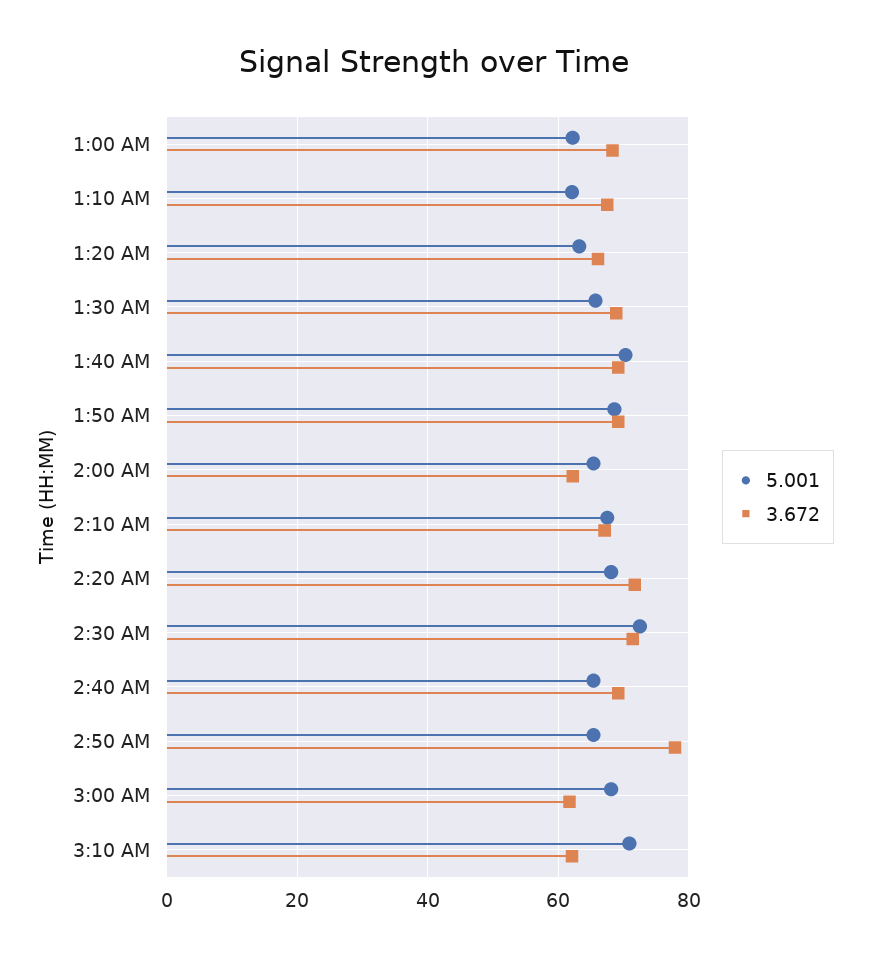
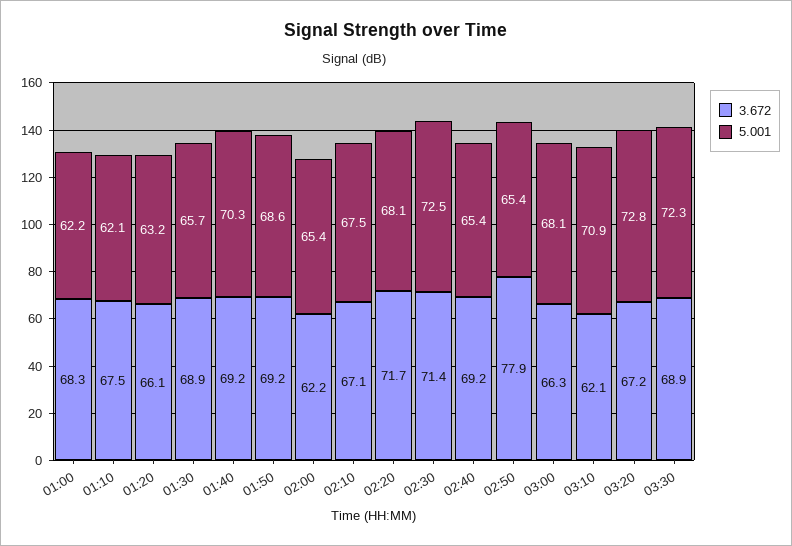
3.672, 3:00 AM: 62 -> 66.3
3.672, 03:20: none -> 67.2
5.001, 03:20: none -> 72.8
3.672, 03:30: none -> 68.9
5.001, 03:30: none -> 72.3

